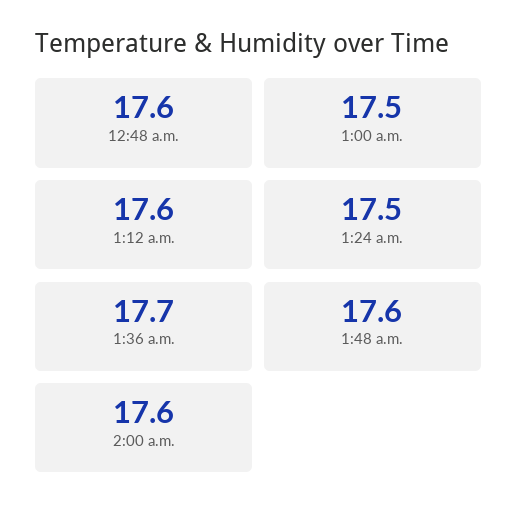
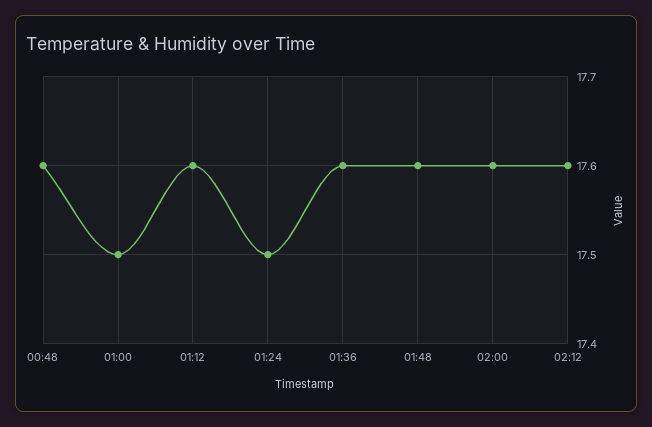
1:36 a.m.: 17.7 -> 17.6
02:12: none -> 17.6

